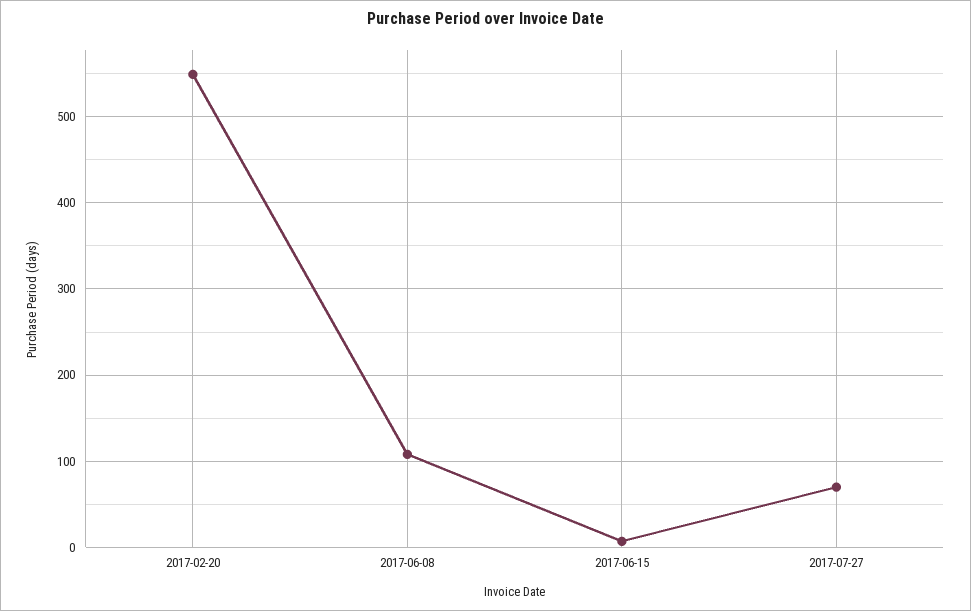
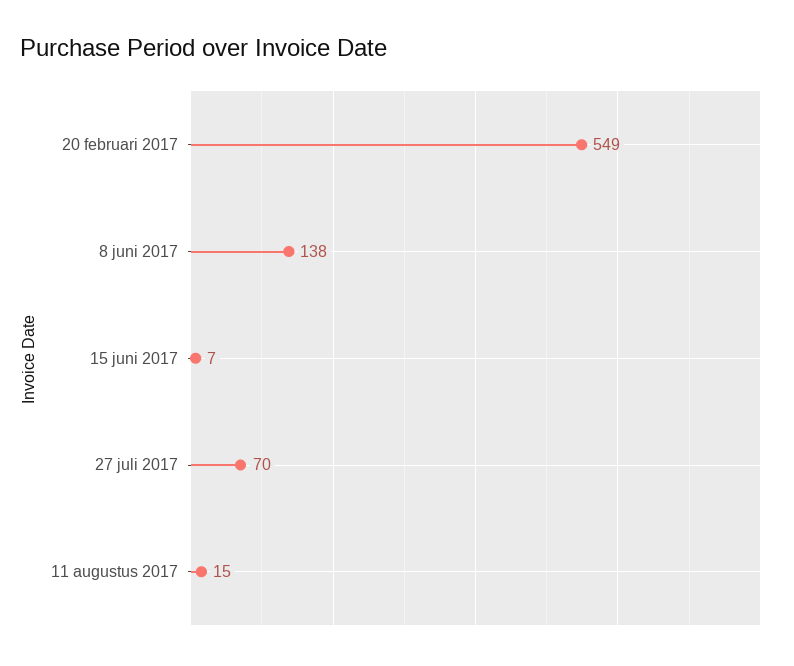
2017-06-08: 110 -> 138
11 augustus 2017: none -> 15

